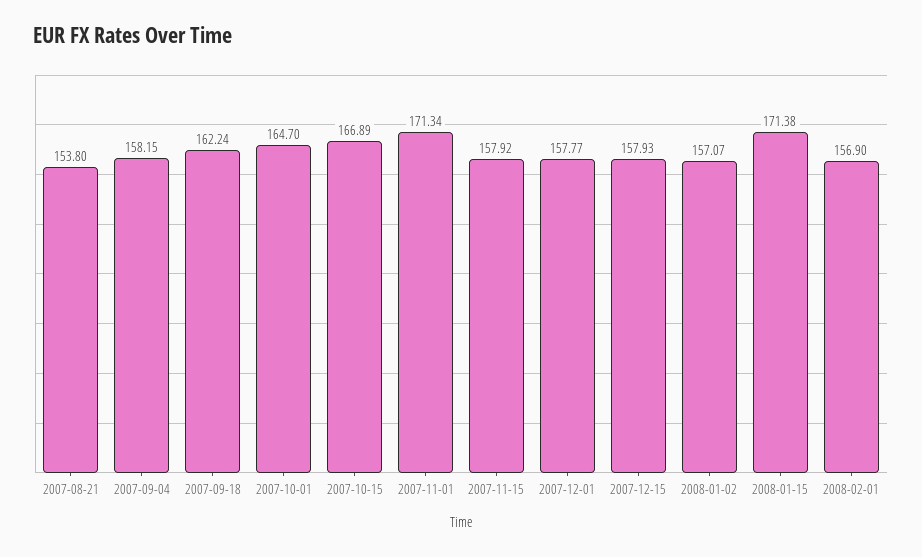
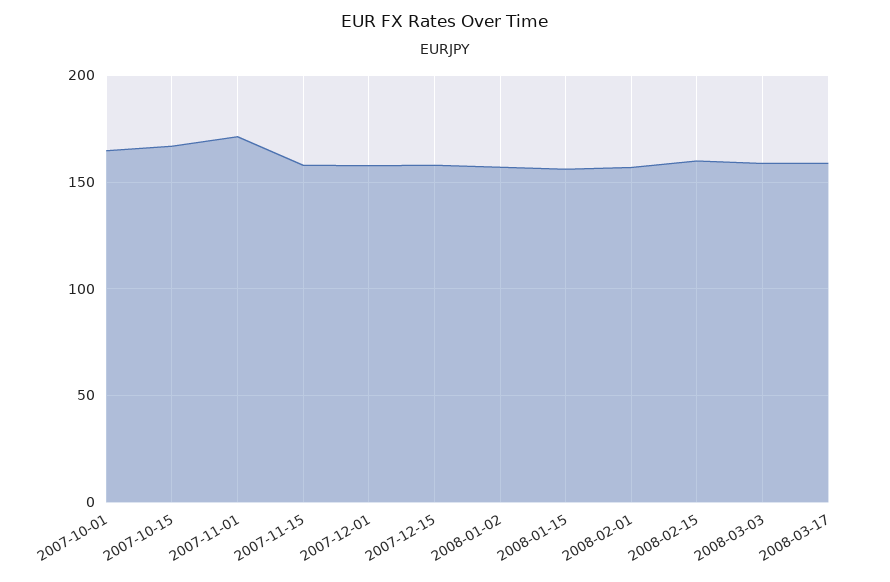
2007-08-21: 153.8 -> none
2007-09-04: 158.15 -> none
2007-09-18: 162.24 -> none
2008-01-15: 171.38 -> 155
2008-02-15: none -> 160
2008-03-03: none -> 160
2008-03-17: none -> 160

